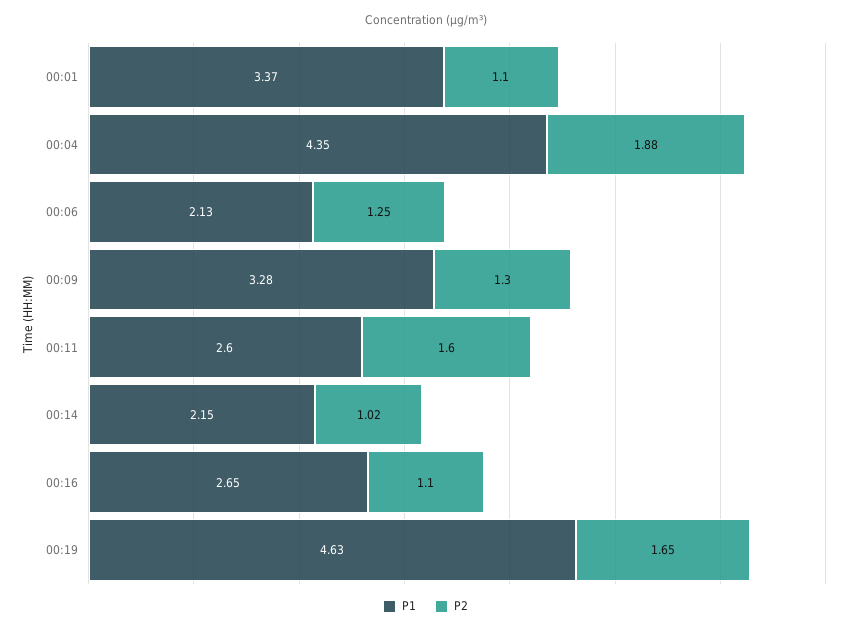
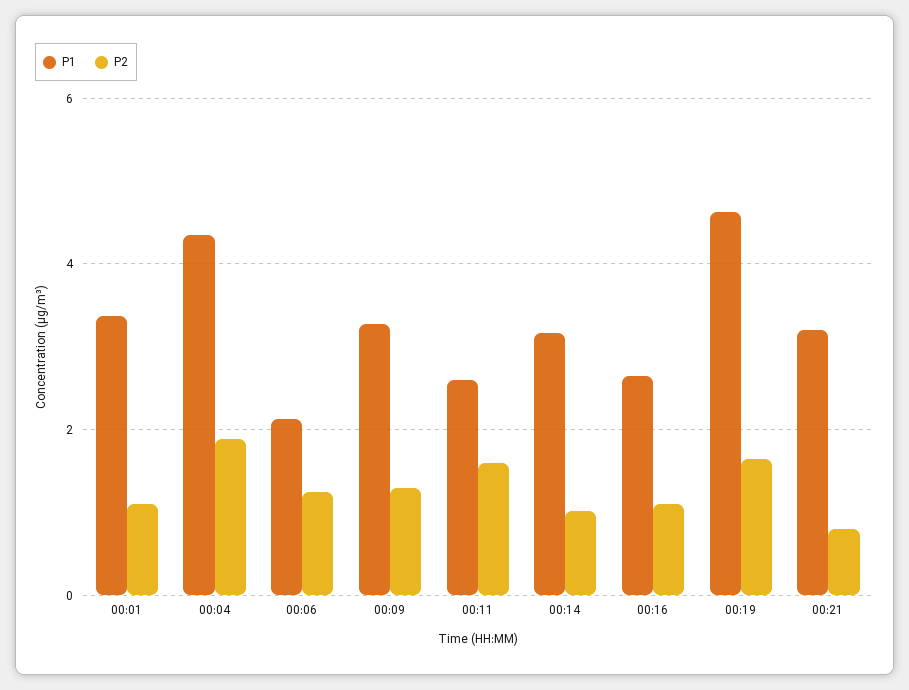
P1, 00:14: 2.15 -> 3.2
P1, 00:21: none -> 3.2
P2, 00:21: none -> 0.8

